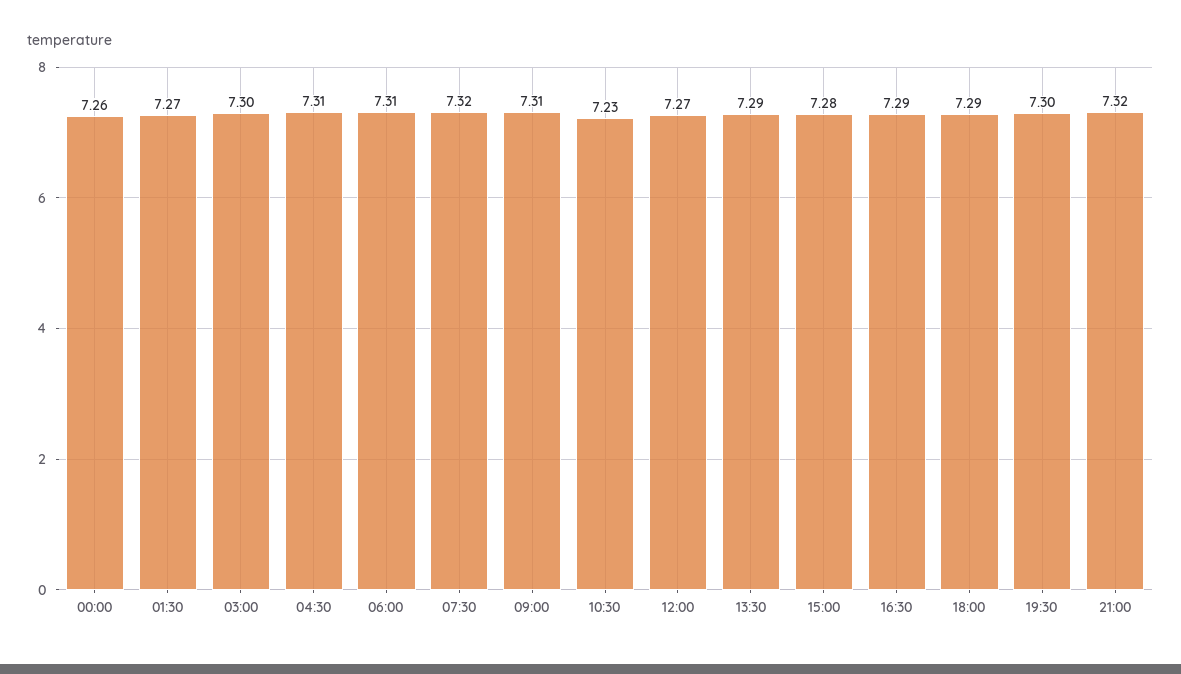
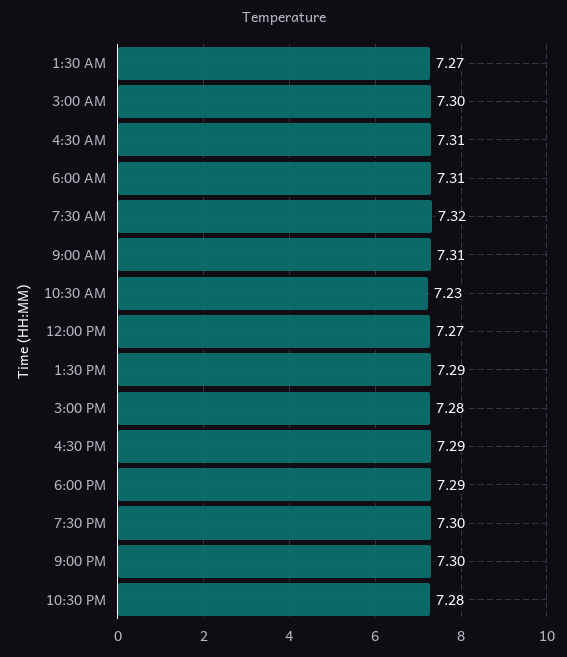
00:00: 7.26 -> none
21:00: 7.32 -> 7.3
10:30 PM: none -> 7.28

